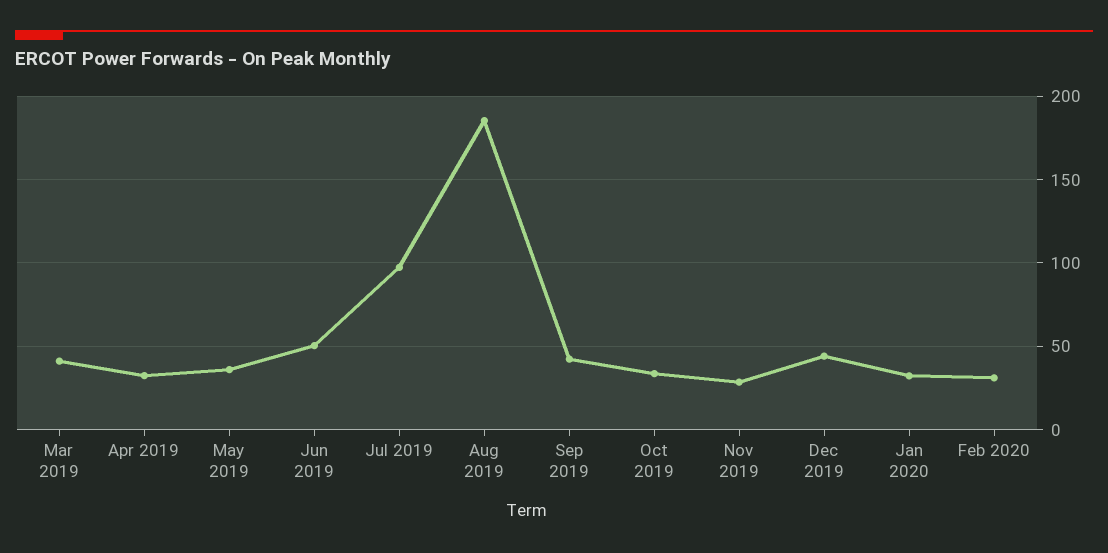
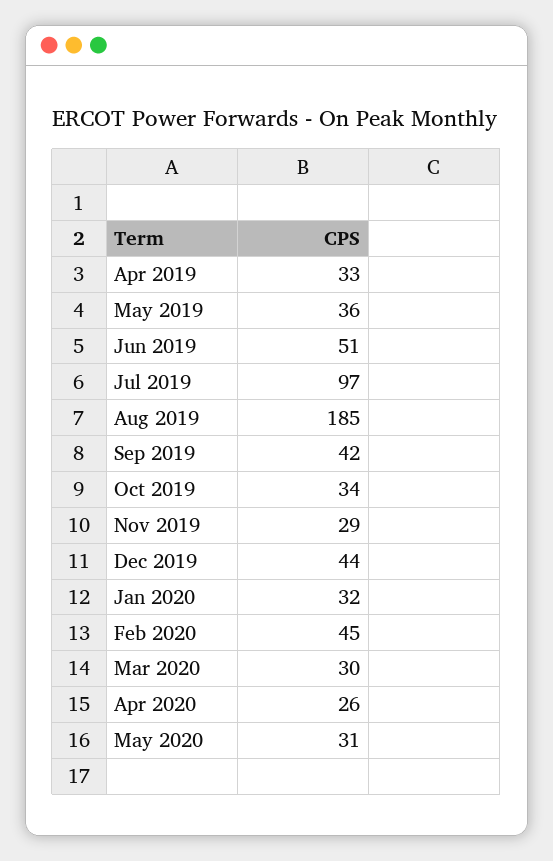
Mar 2019: 40 -> none
Feb 2020: 30 -> 45
Mar 2020: none -> 30
Apr 2020: none -> 26
May 2020: none -> 31

